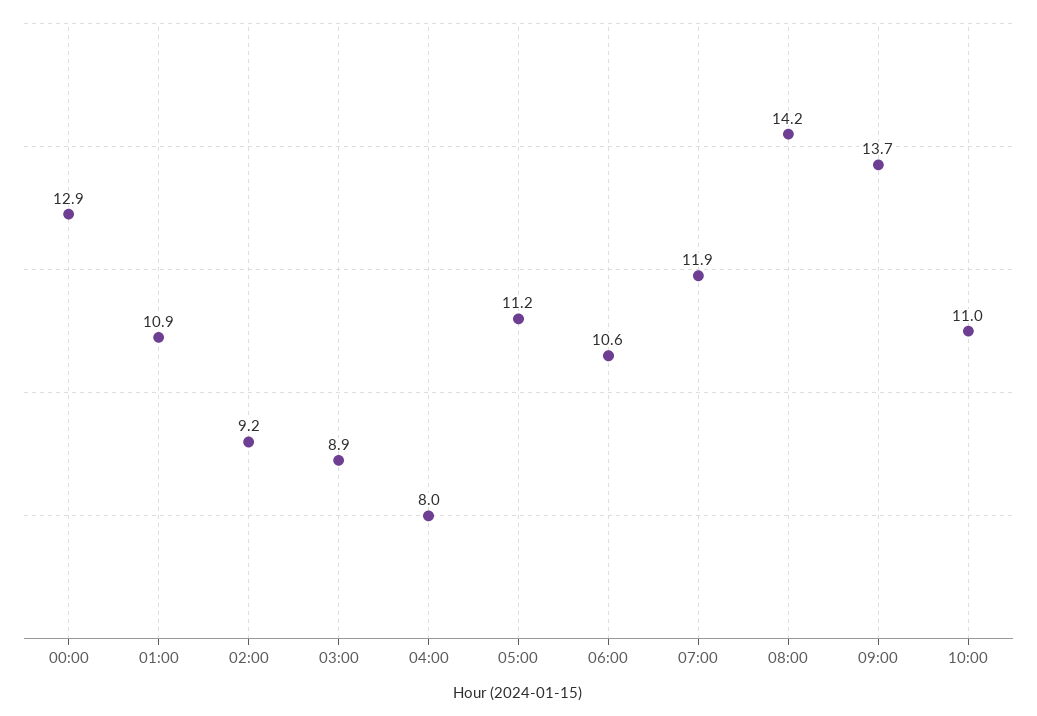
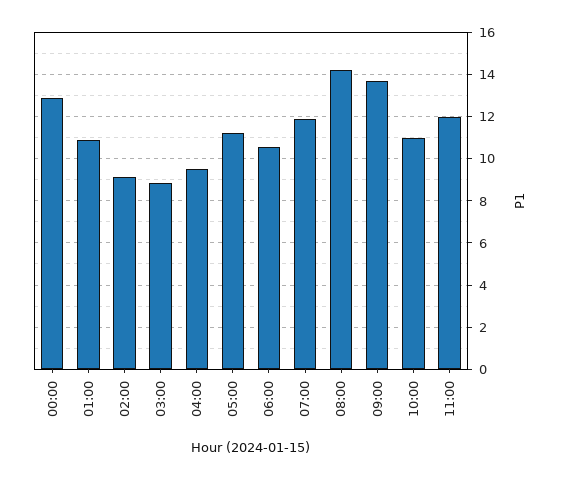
04:00: 8 -> 9.5
11:00: none -> 12

